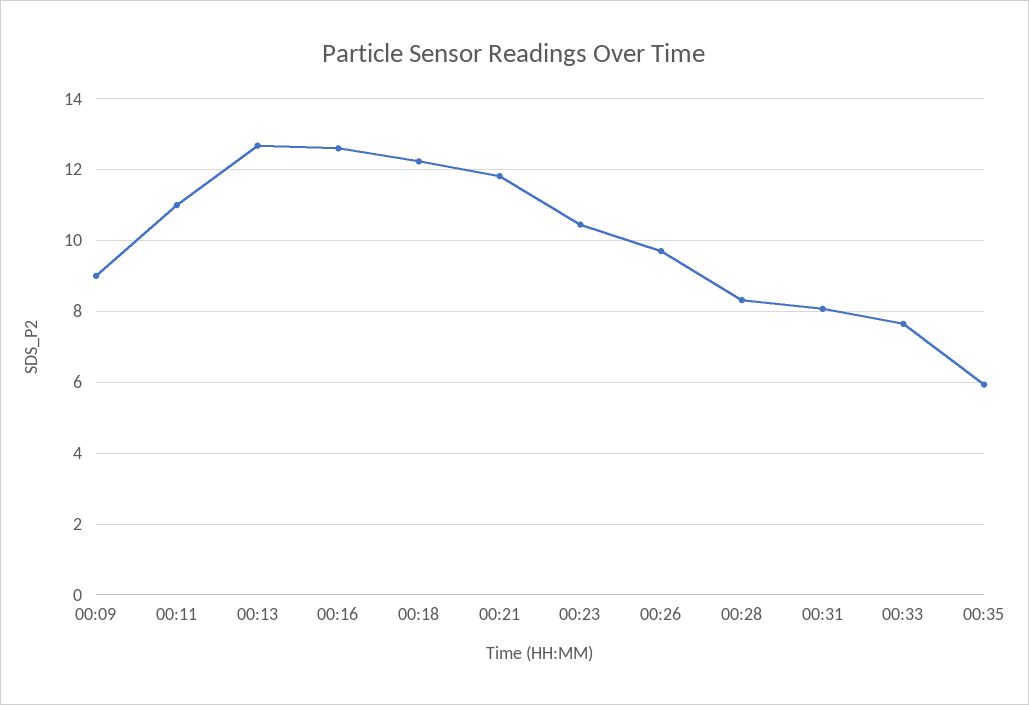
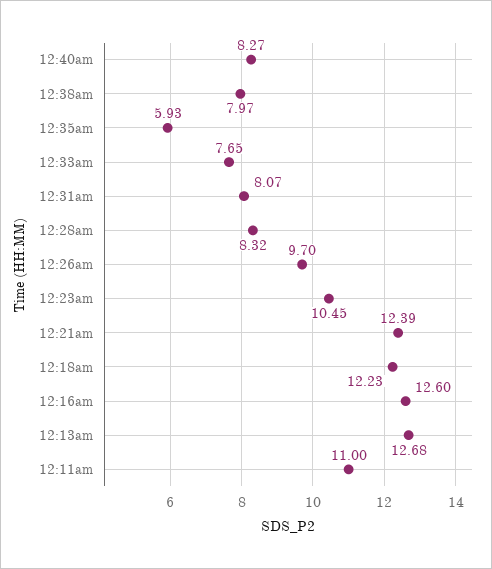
00:09: 9 -> none
00:21: 11.8 -> 12.39
12:40am: none -> 8.27
12:38am: none -> 7.97

